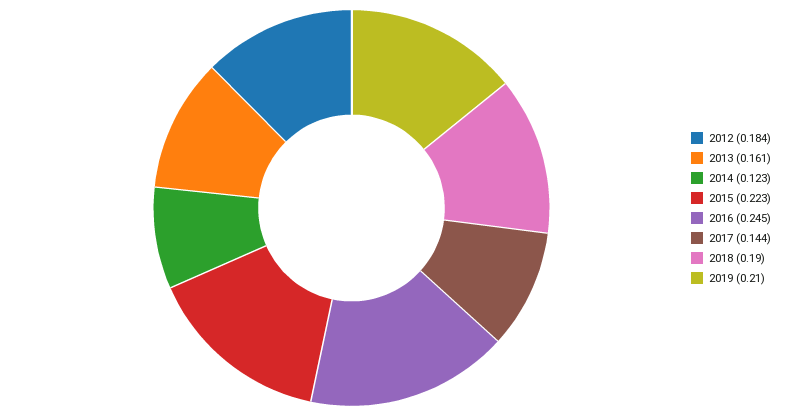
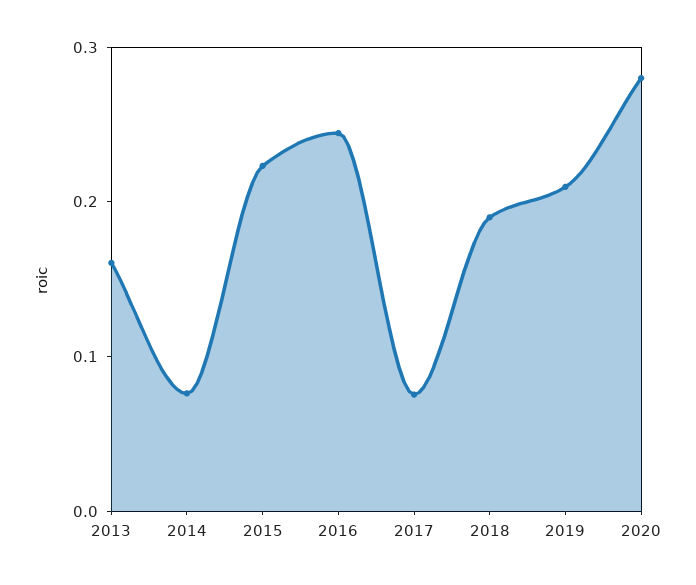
2012: 0.184 -> none
2014: 0.123 -> 0.08
2017: 0.144 -> 0.08
2020: none -> 0.28

